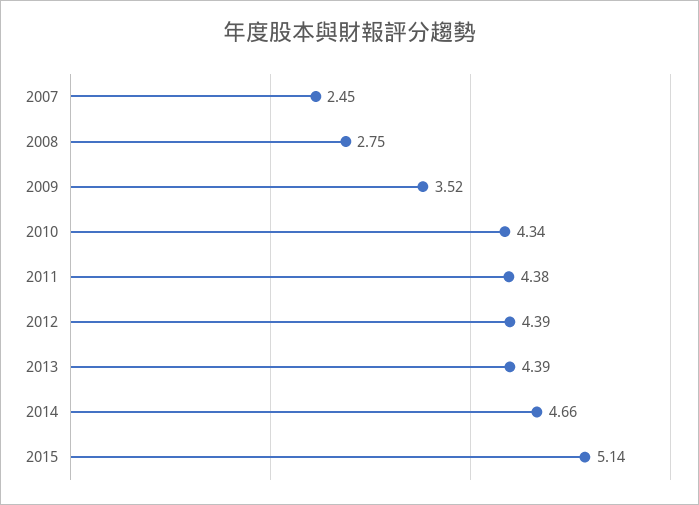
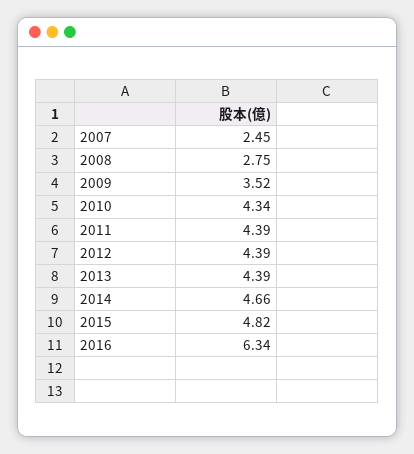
2011: 4.38 -> 4.39
2015: 5.14 -> 4.82
2016: none -> 6.34

